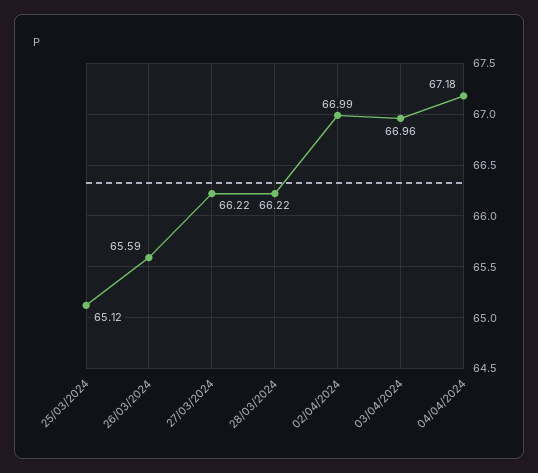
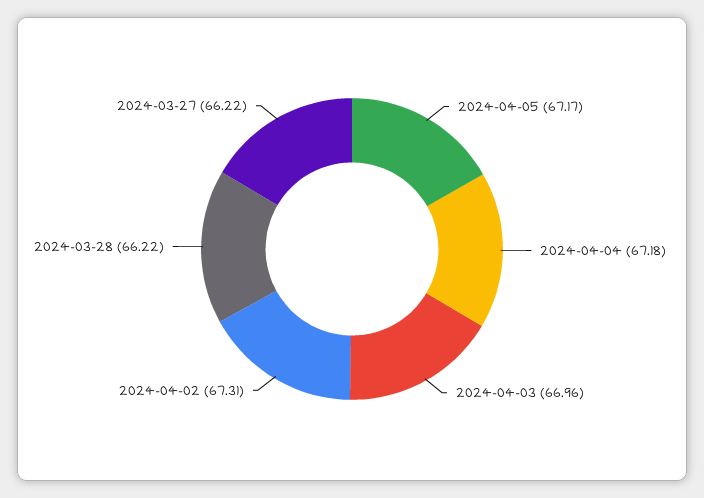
25/03/2024: 65.12 -> none
26/03/2024: 65.59 -> none
02/04/2024: 66.99 -> 67.31
2024-04-05: none -> 67.17

